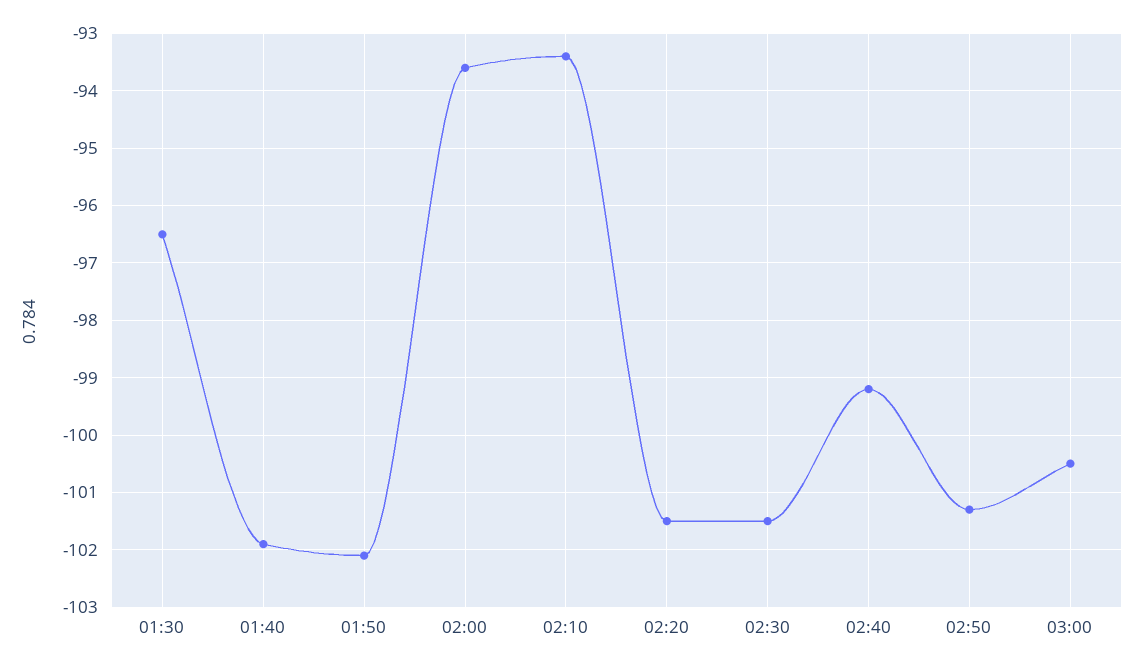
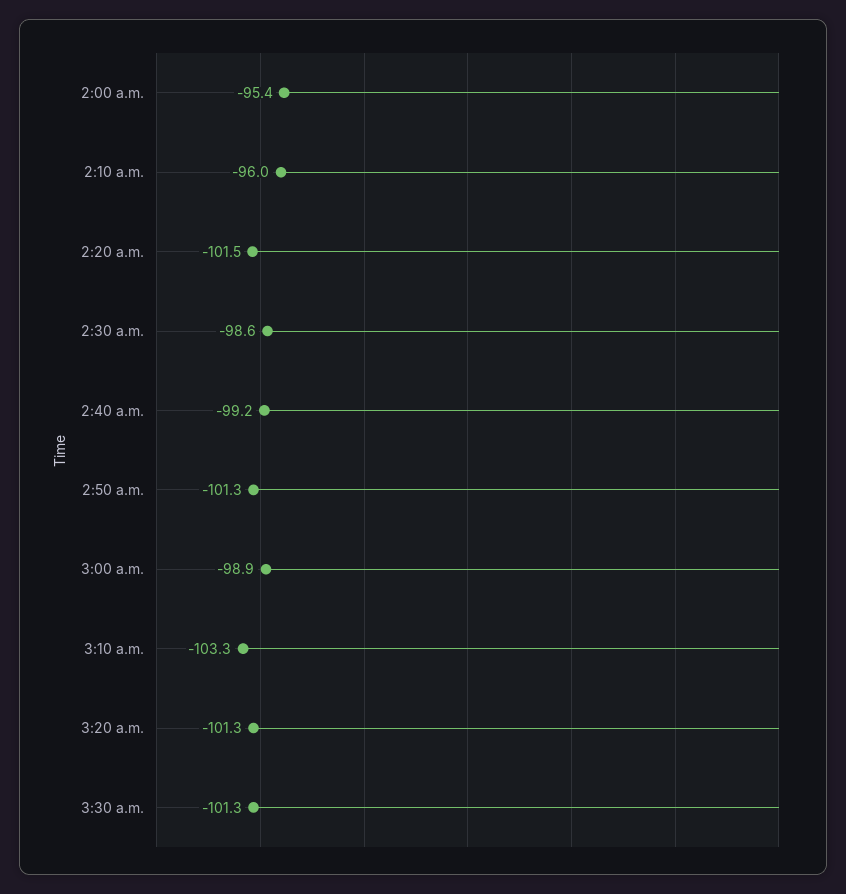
01:30: -96.5 -> none
01:40: -102 -> none
01:50: -102 -> none
02:00: -93.5 -> -95.4
02:10: -93.5 -> -96
02:30: -101.5 -> -98.6
03:00: -100.5 -> -98.9
3:10 a.m.: none -> -103.3
3:20 a.m.: none -> -101.3
3:30 a.m.: none -> -101.3

